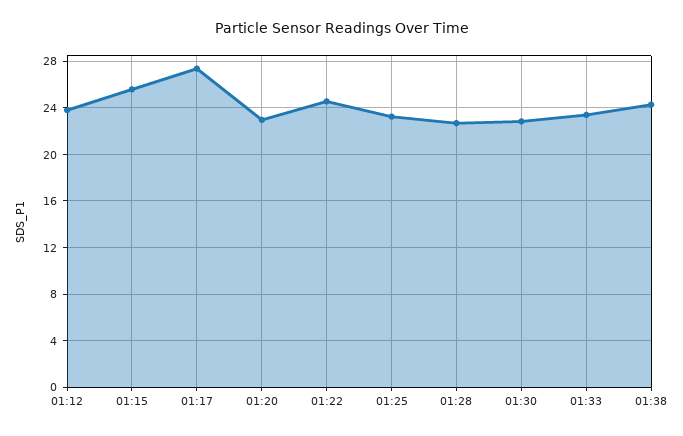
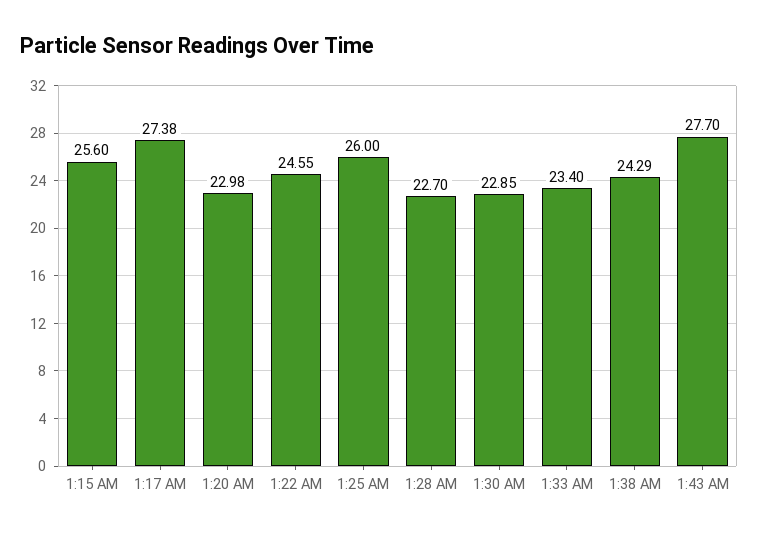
01:12: 24 -> none
01:25: 23 -> 26
1:43 AM: none -> 27.7

